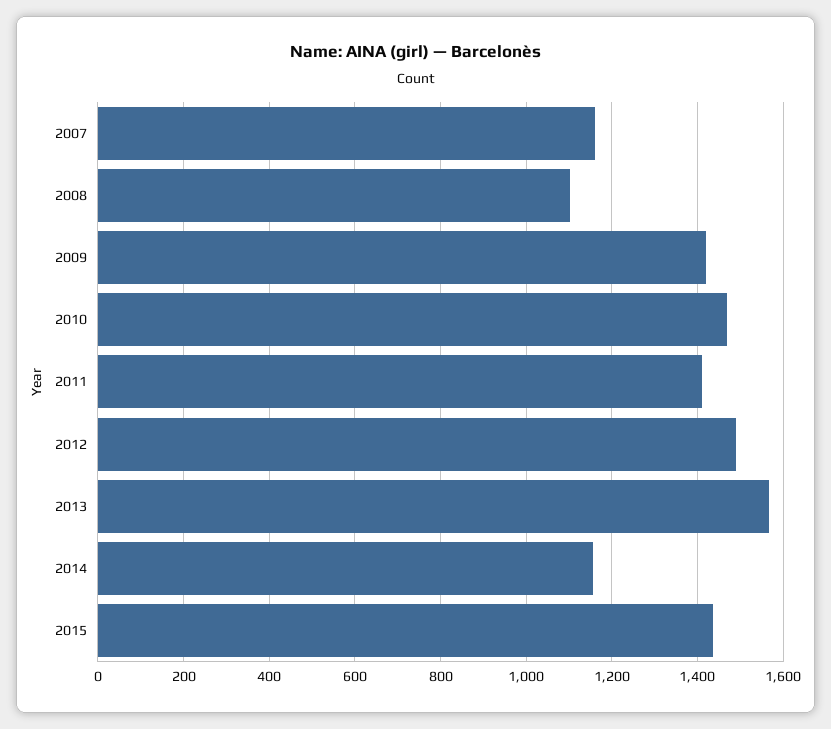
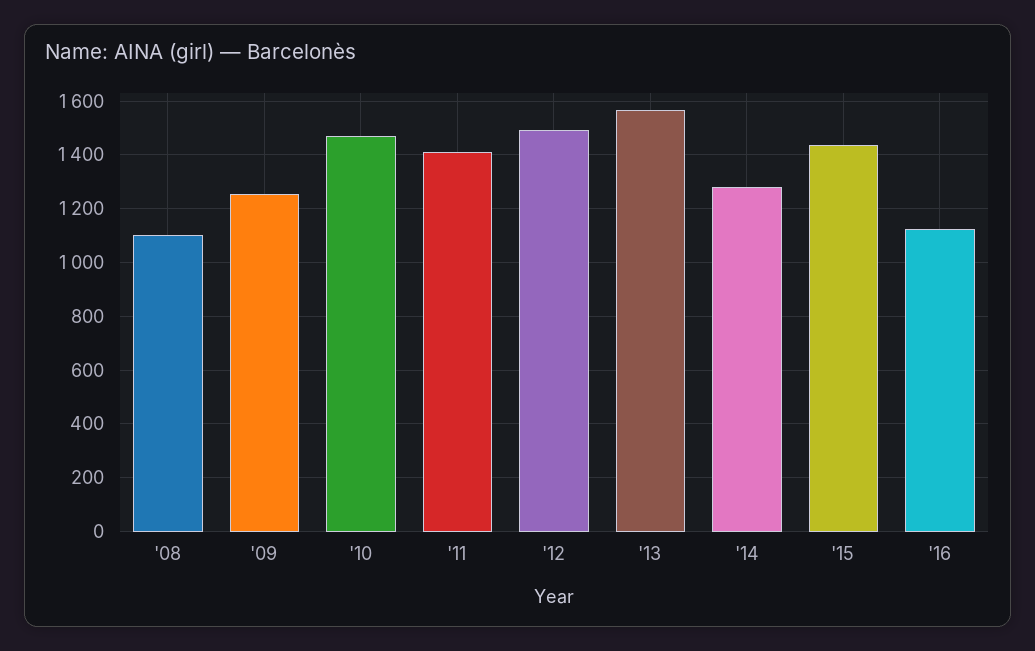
2007: 1160 -> none
2009: 1420 -> 1250
2014: 1160 -> 1275
'16: none -> 1125

